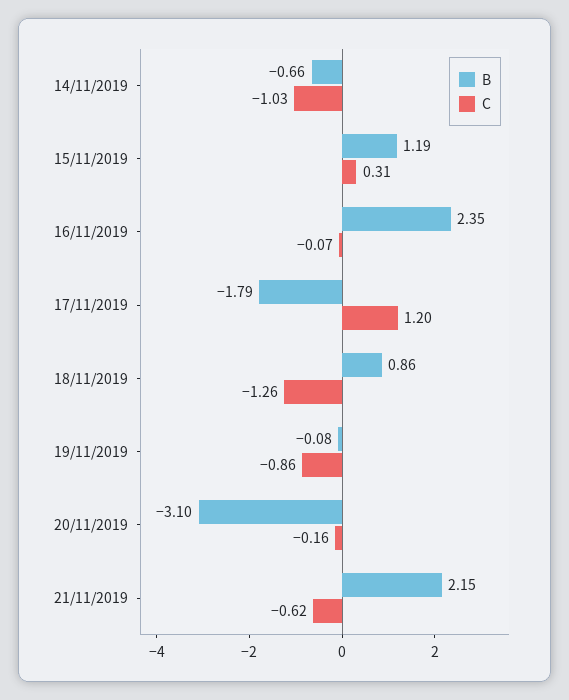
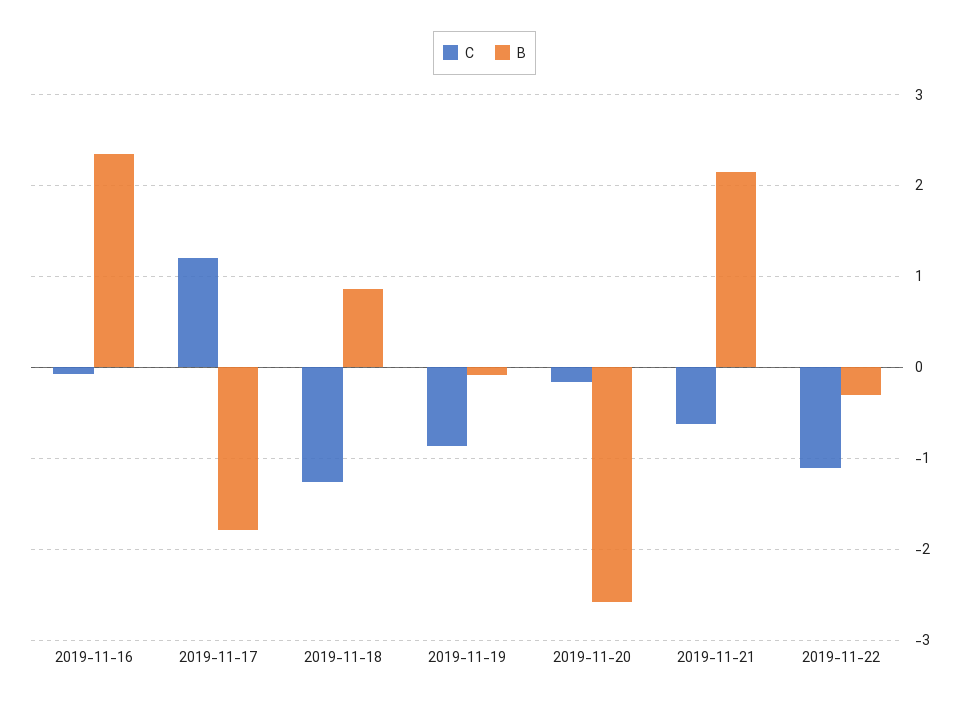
B, 14/11/2019: -0.66 -> none
C, 14/11/2019: -1.03 -> none
B, 15/11/2019: 1.19 -> none
C, 15/11/2019: 0.31 -> none
B, 20/11/2019: -3.1 -> -2.6
C, 2019-11-22: none -> -1.1
B, 2019-11-22: none -> -0.3

